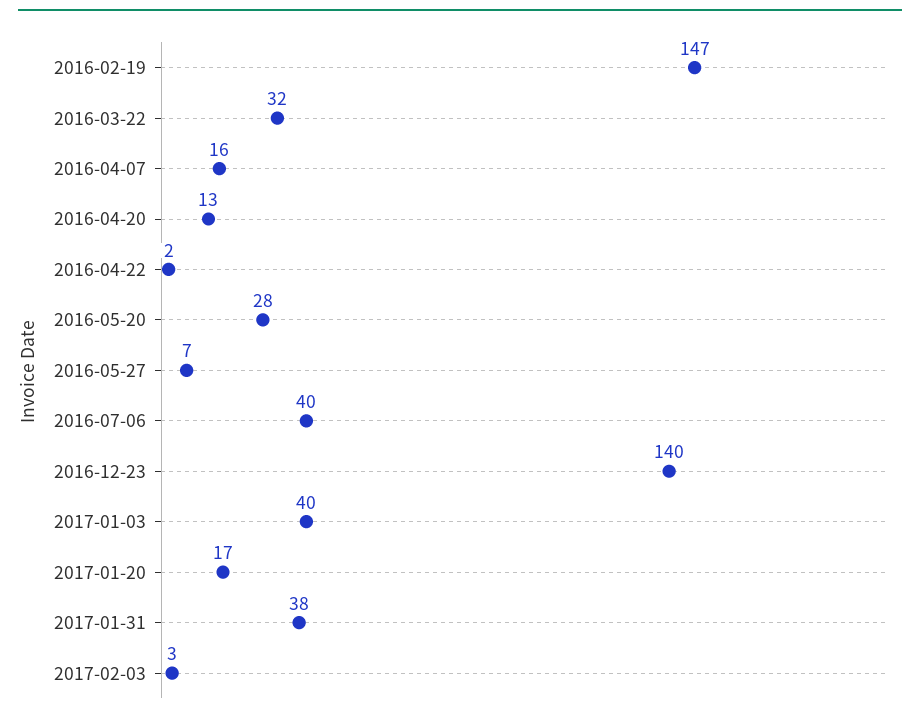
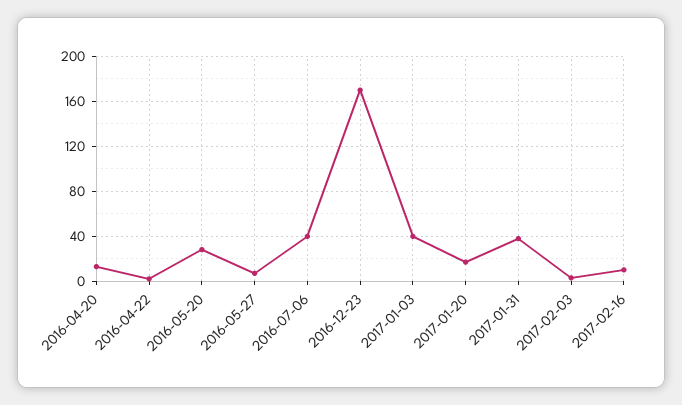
2016-02-19: 147 -> none
2016-03-22: 32 -> none
2016-04-07: 16 -> none
2016-12-23: 140 -> 170
2017-02-16: none -> 10

